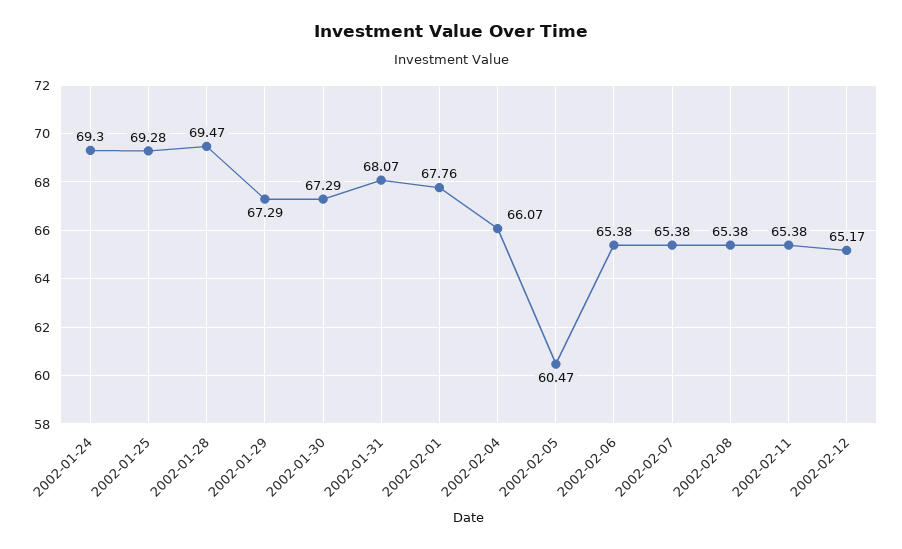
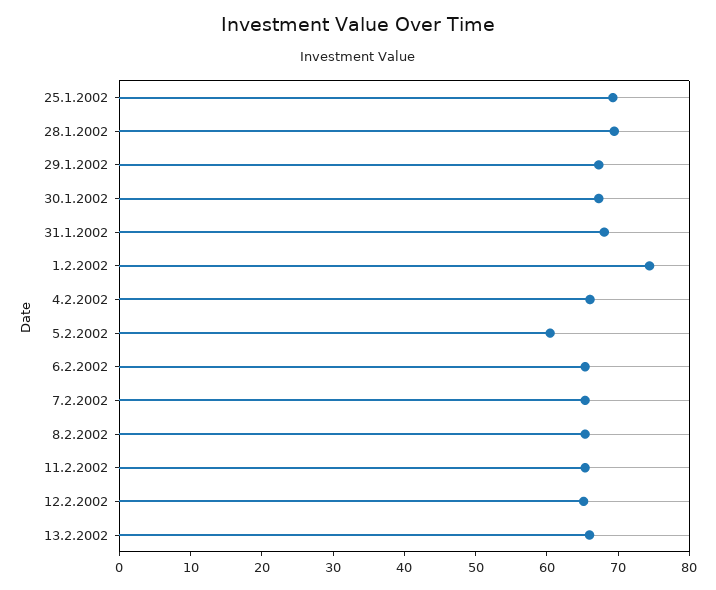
2002-01-24: 69.3 -> none
2002-02-01: 67.76 -> 74
13.2.2002: none -> 66

